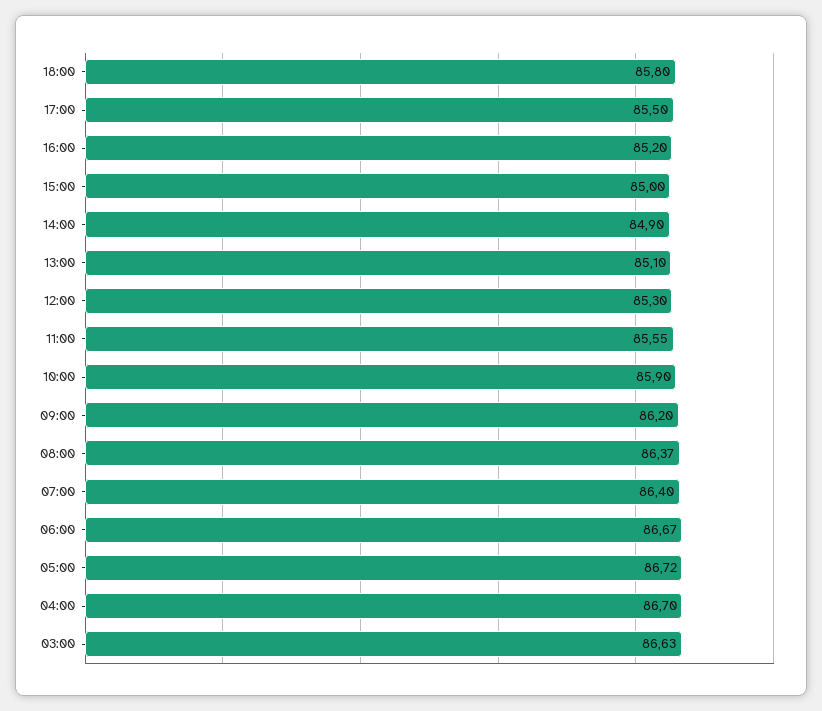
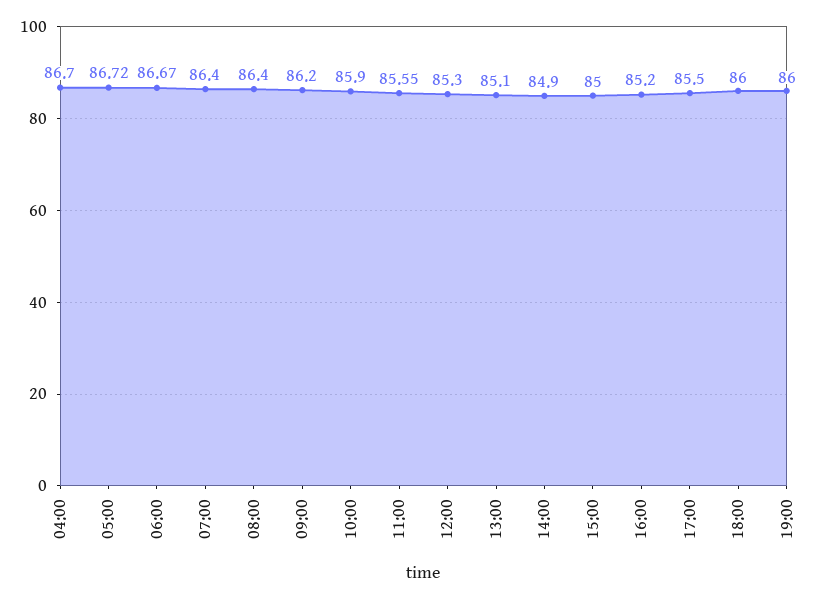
18:00: 85.8 -> 86
08:00: 86.37 -> 86.4
03:00: 86.63 -> none
19:00: none -> 86

